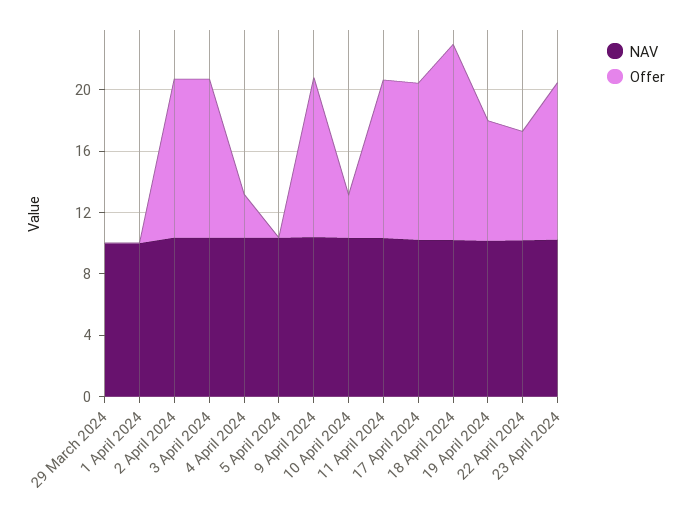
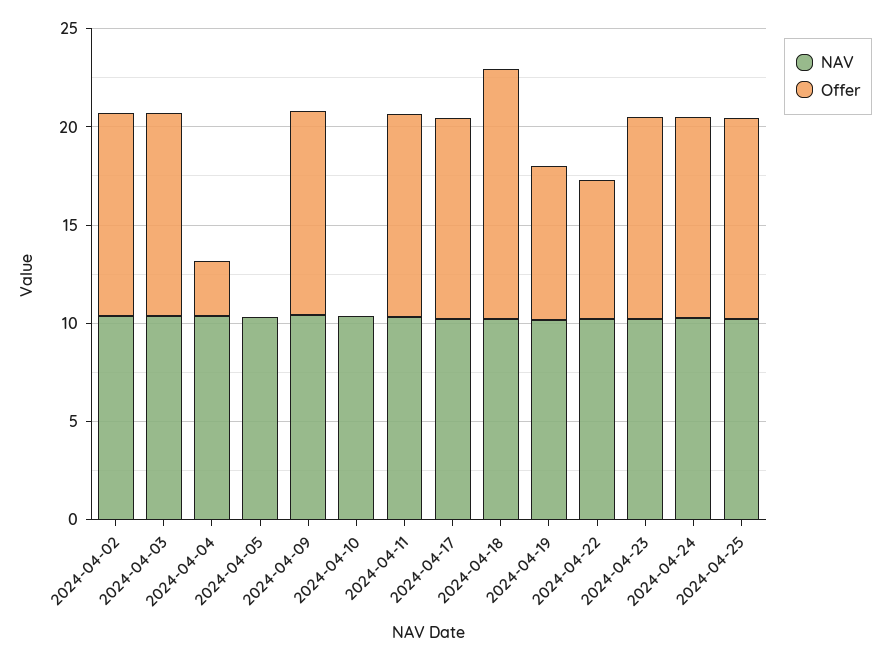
NAV, 29 March 2024: 10 -> none
Offer, 29 March 2024: 0 -> none
NAV, 1 April 2024: 10 -> none
Offer, 1 April 2024: 0 -> none
Offer, 10 April 2024: 3 -> 0
NAV, 2024-04-24: none -> 10
Offer, 2024-04-24: none -> 10
NAV, 2024-04-25: none -> 10
Offer, 2024-04-25: none -> 10

